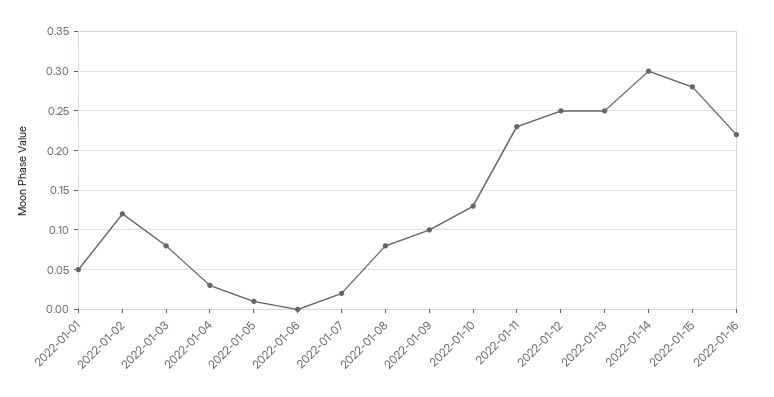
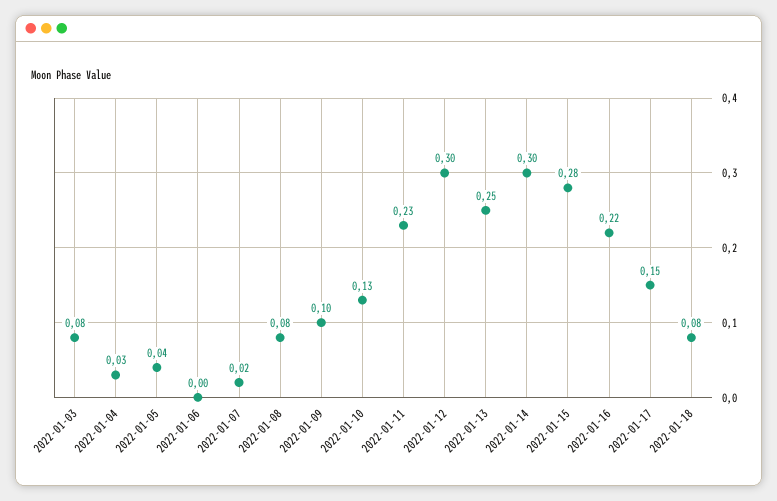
2022-01-01: 0.05 -> none
2022-01-02: 0.12 -> none
2022-01-05: 0.01 -> 0.04
2022-01-12: 0.25 -> 0.3
2022-01-17: none -> 0.15
2022-01-18: none -> 0.08

